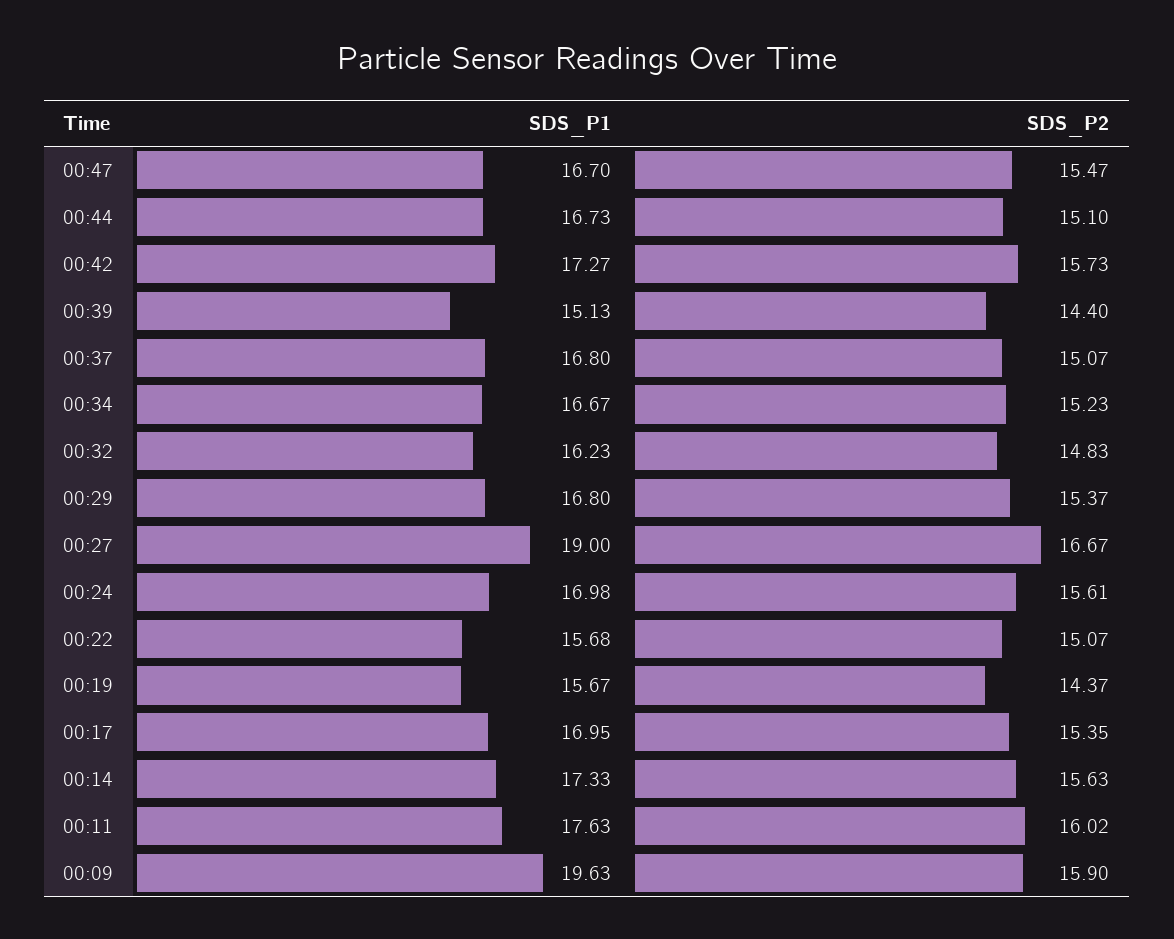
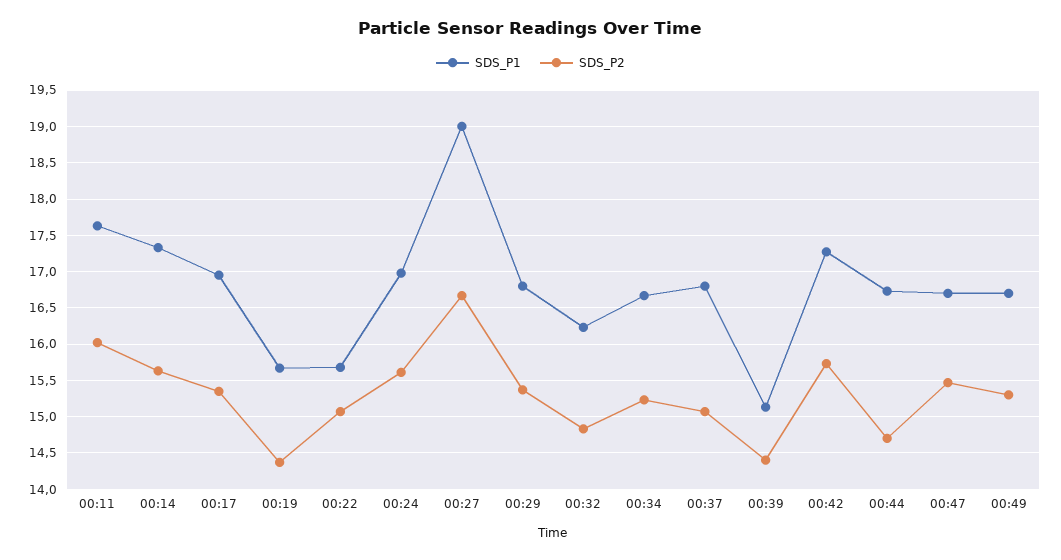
SDS_P2, 00:44: 15.1 -> 14.7
SDS_P1, 00:09: 19.63 -> none
SDS_P2, 00:09: 15.9 -> none
SDS_P1, 00:49: none -> 16.7
SDS_P2, 00:49: none -> 15.3

